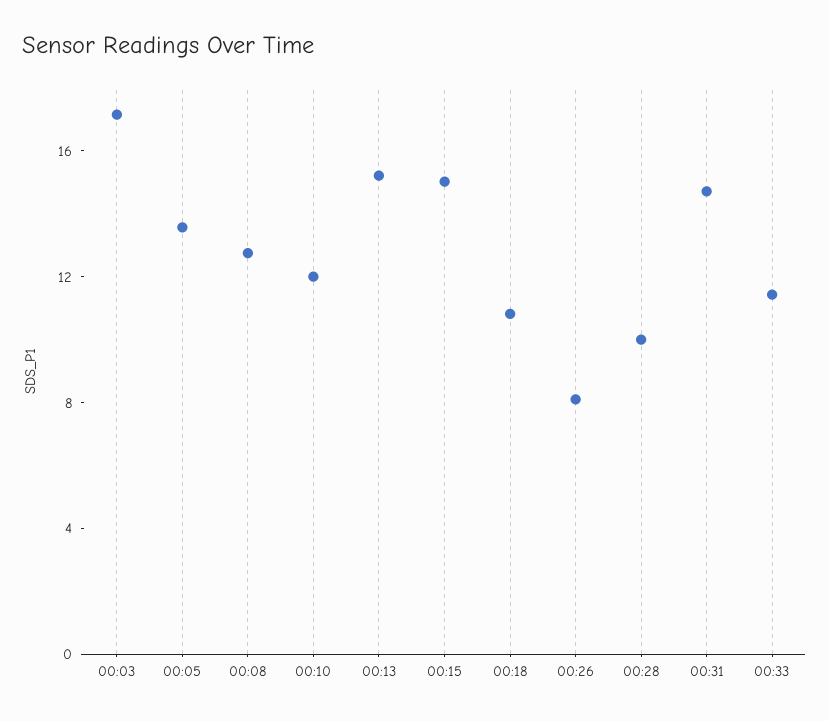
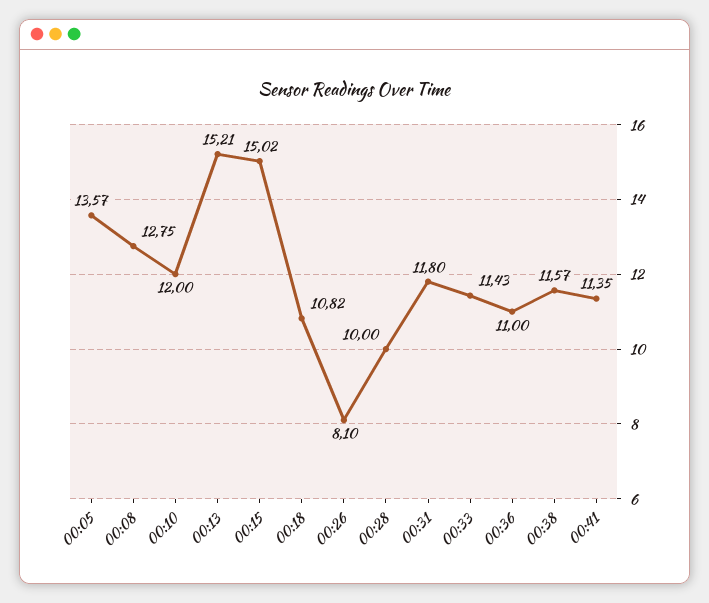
00:03: 17 -> none
00:31: 15 -> 11.8
00:36: none -> 11
00:38: none -> 11.57
00:41: none -> 11.35

